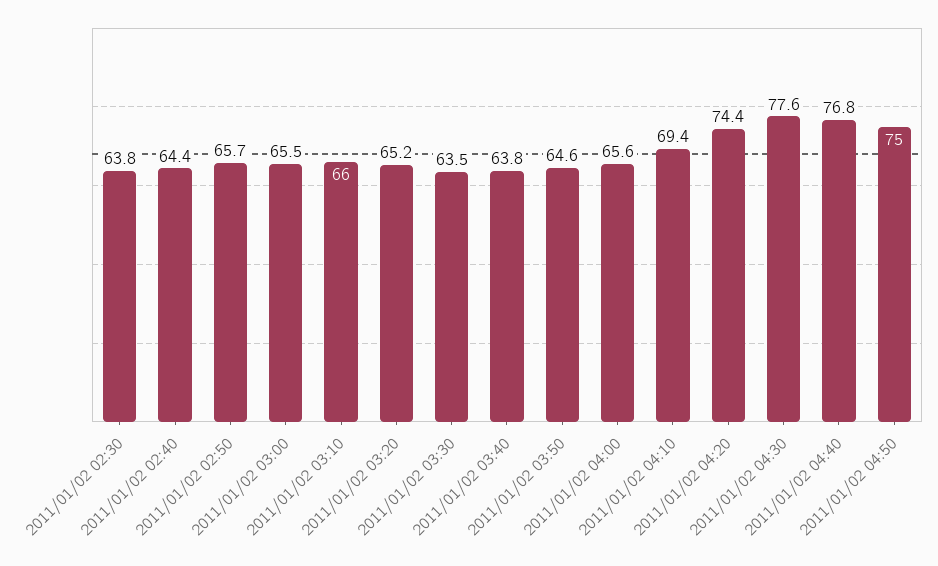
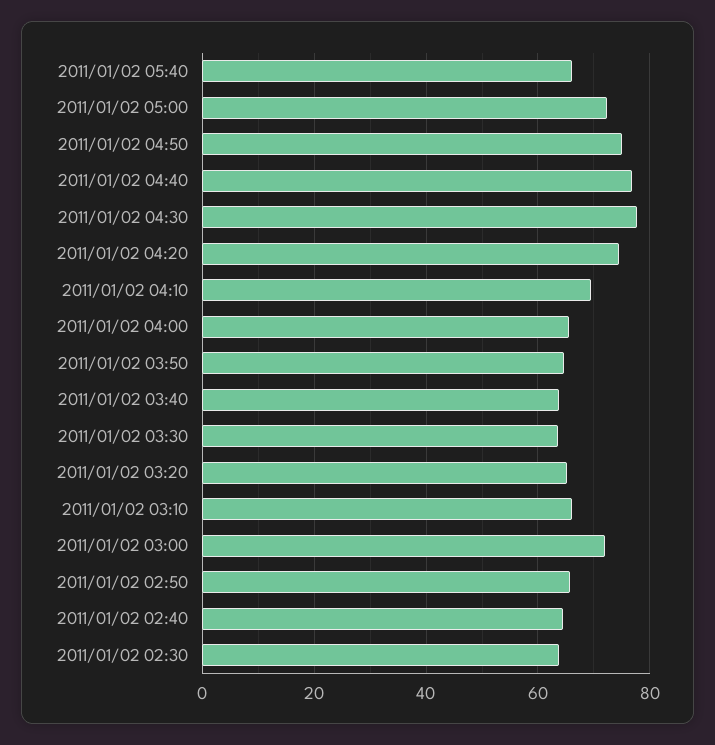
2011/01/02 03:00: 65.5 -> 72
2011/01/02 05:40: none -> 66
2011/01/02 05:00: none -> 72

